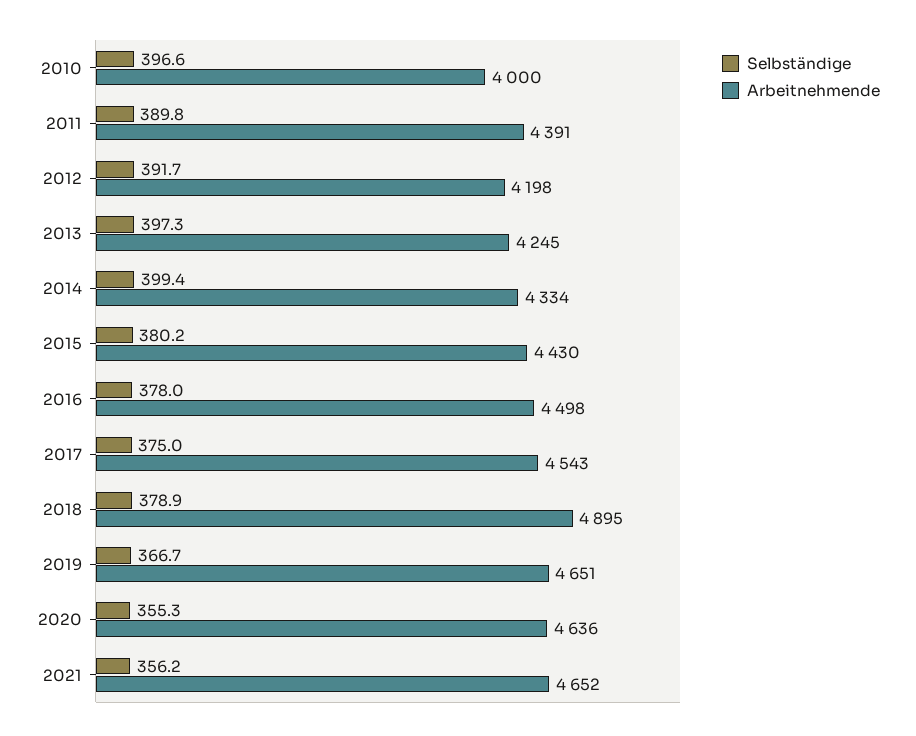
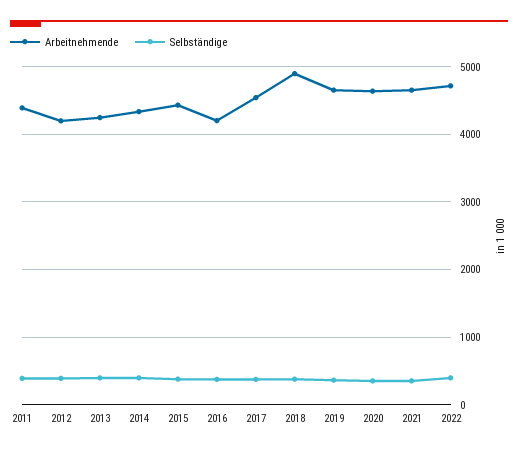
Selbständige, 2010: 396.6 -> none
Arbeitnehmende, 2010: 4000 -> none
Arbeitnehmende, 2016: 4498 -> 4200
Arbeitnehmende, 2022: none -> 4700
Selbständige, 2022: none -> 400

